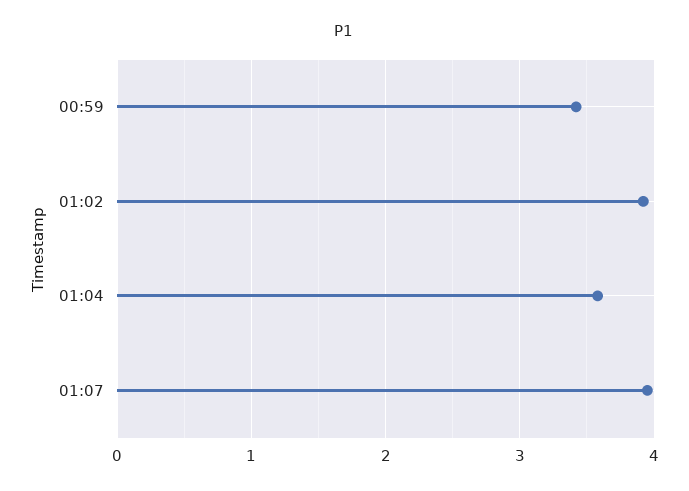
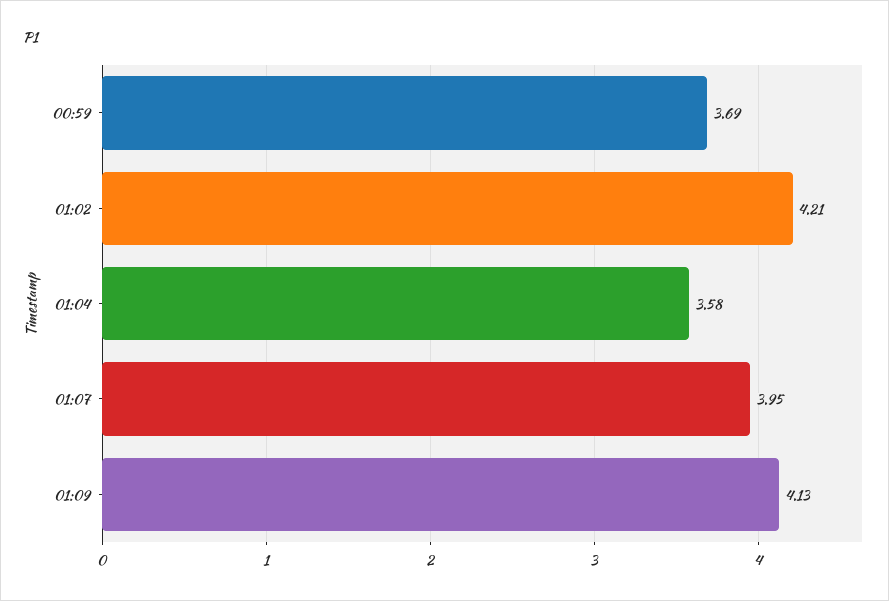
00:59: 3.4 -> 3.69
01:02: 3.9 -> 4.21
01:09: none -> 4.13

